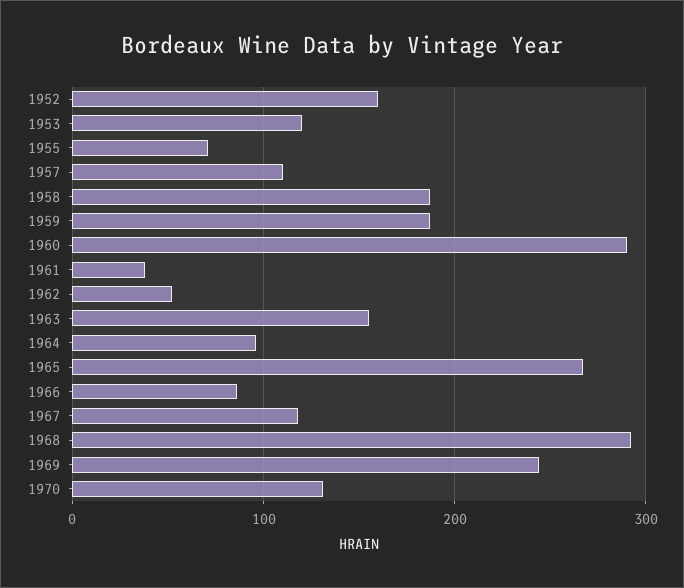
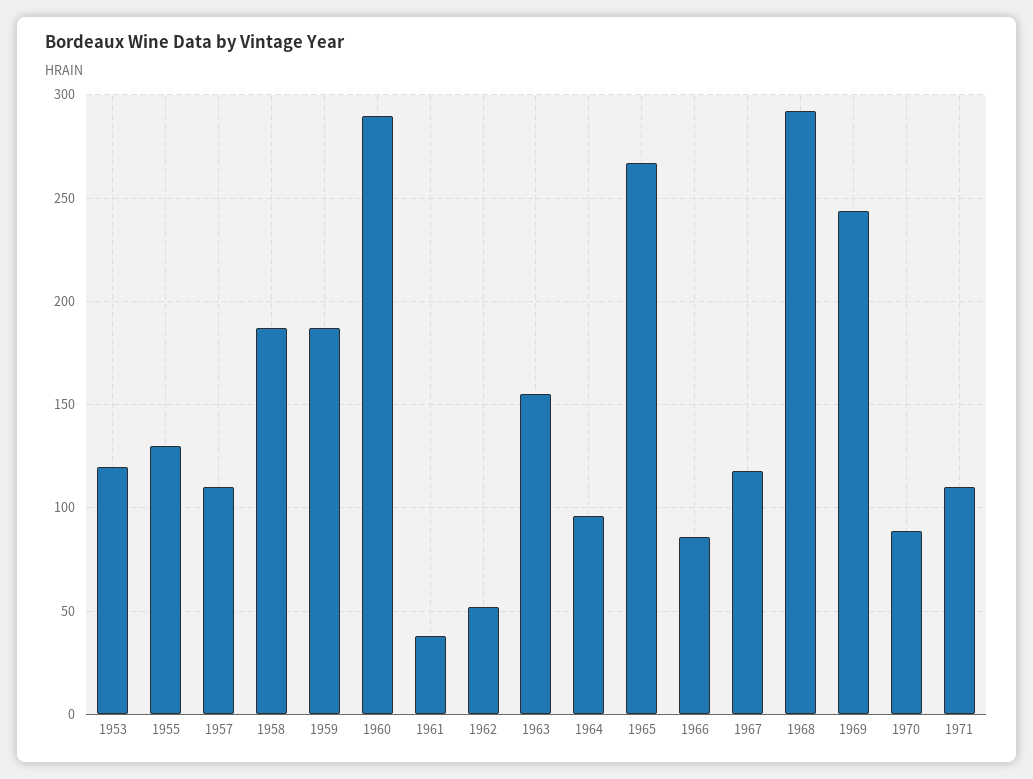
1952: 160 -> none
1955: 70 -> 130
1970: 130 -> 90
1971: none -> 110

